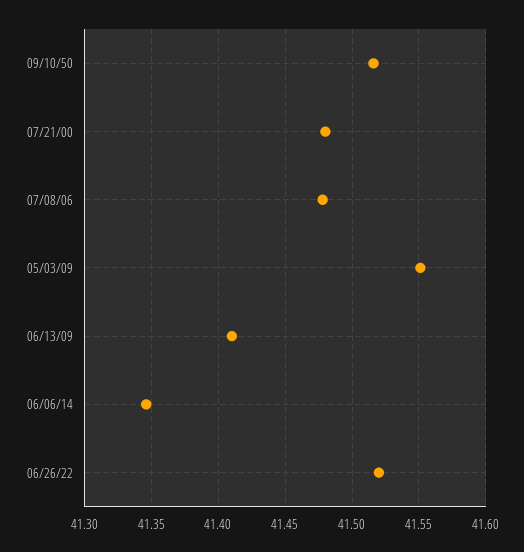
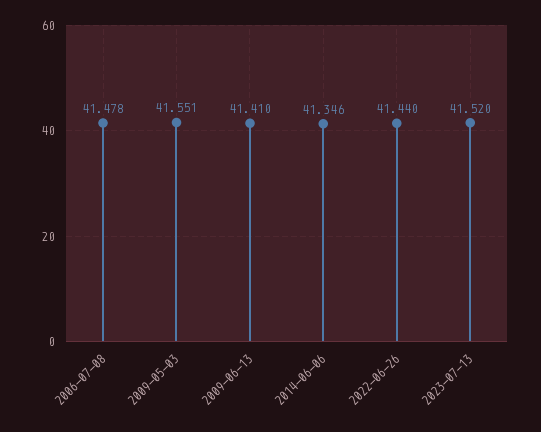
09/10/50: 41.515 -> none
07/21/00: 41.48 -> none
06/26/22: 41.52 -> 41.44
2023-07-13: none -> 41.52

